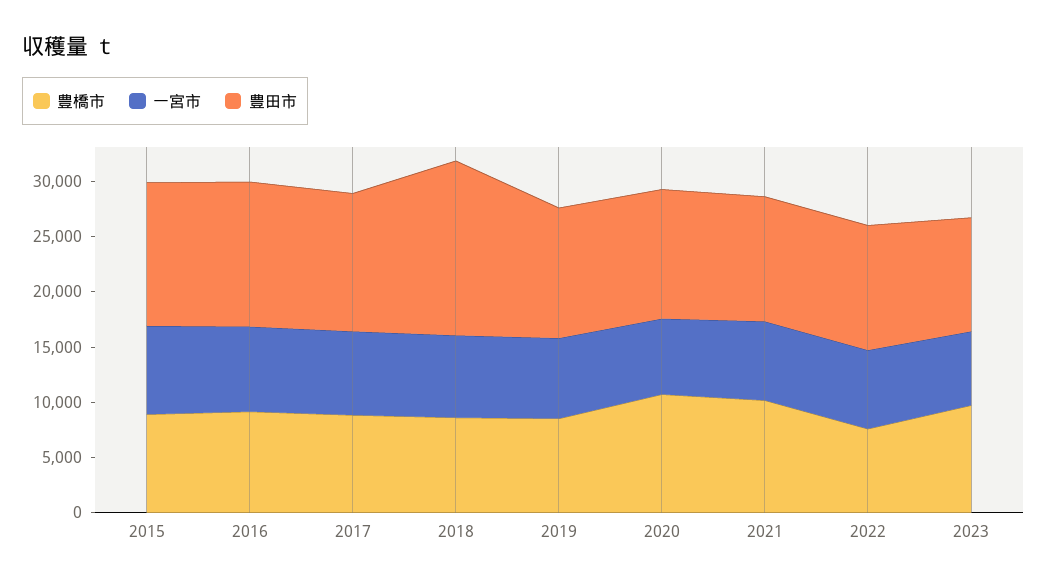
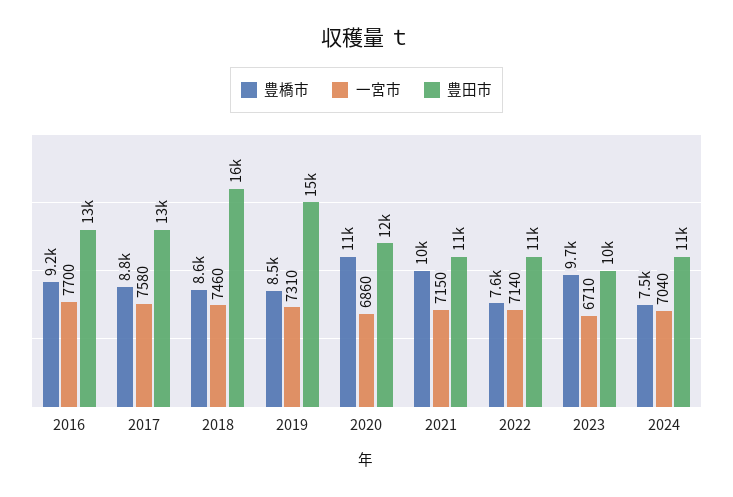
豊橋市, 2015: 9000 -> none
一宮市, 2015: 8000 -> none
豊田市, 2015: 13000 -> none
豊田市, 2019: 12000 -> 15000
豊橋市, 2024: none -> 7500
一宮市, 2024: none -> 7040
豊田市, 2024: none -> 11000

